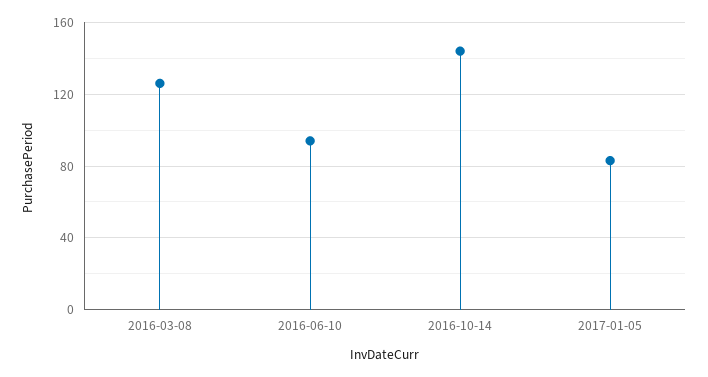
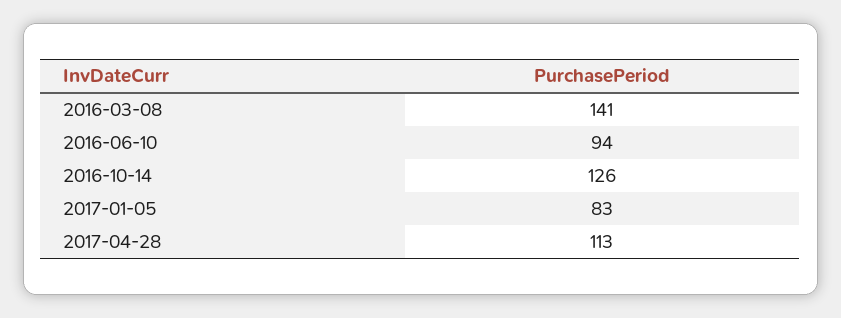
2016-03-08: 125 -> 141
2016-10-14: 145 -> 126
2017-04-28: none -> 113

